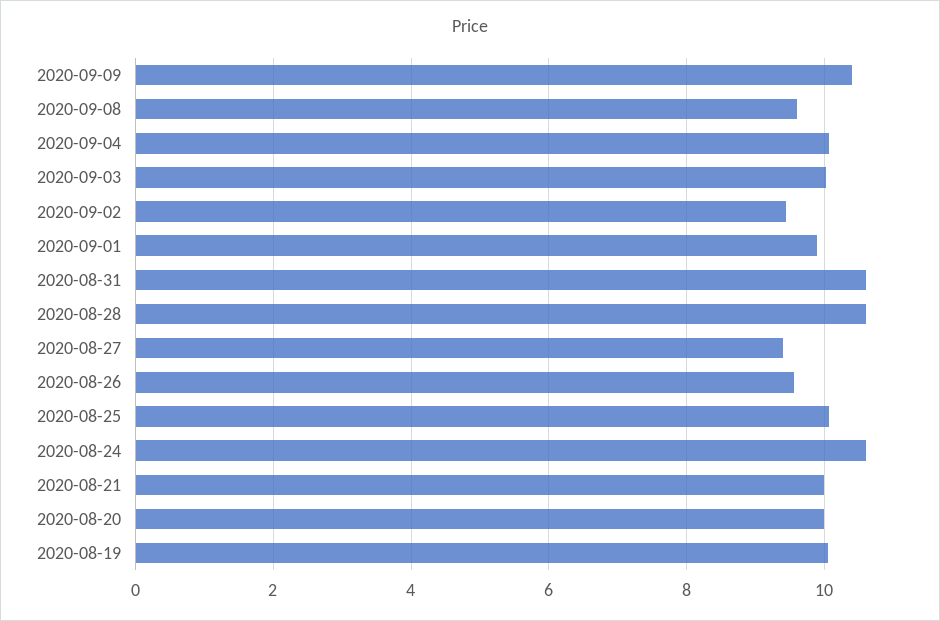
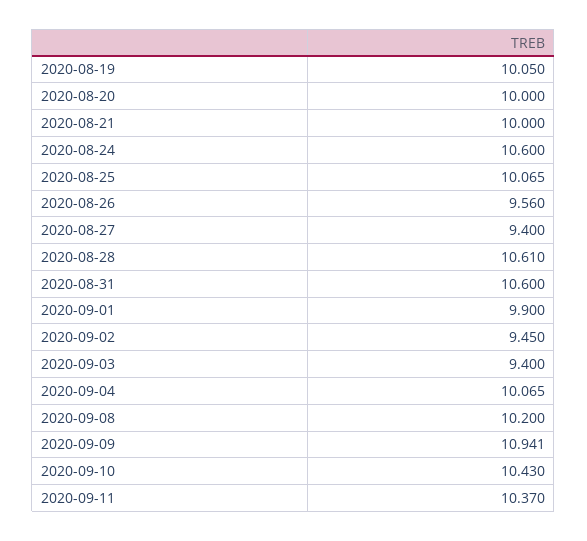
2020-09-09: 10.4 -> 10.941
2020-09-08: 9.6 -> 10.2
2020-09-03: 10 -> 9.4
2020-09-10: none -> 10.43
2020-09-11: none -> 10.37

